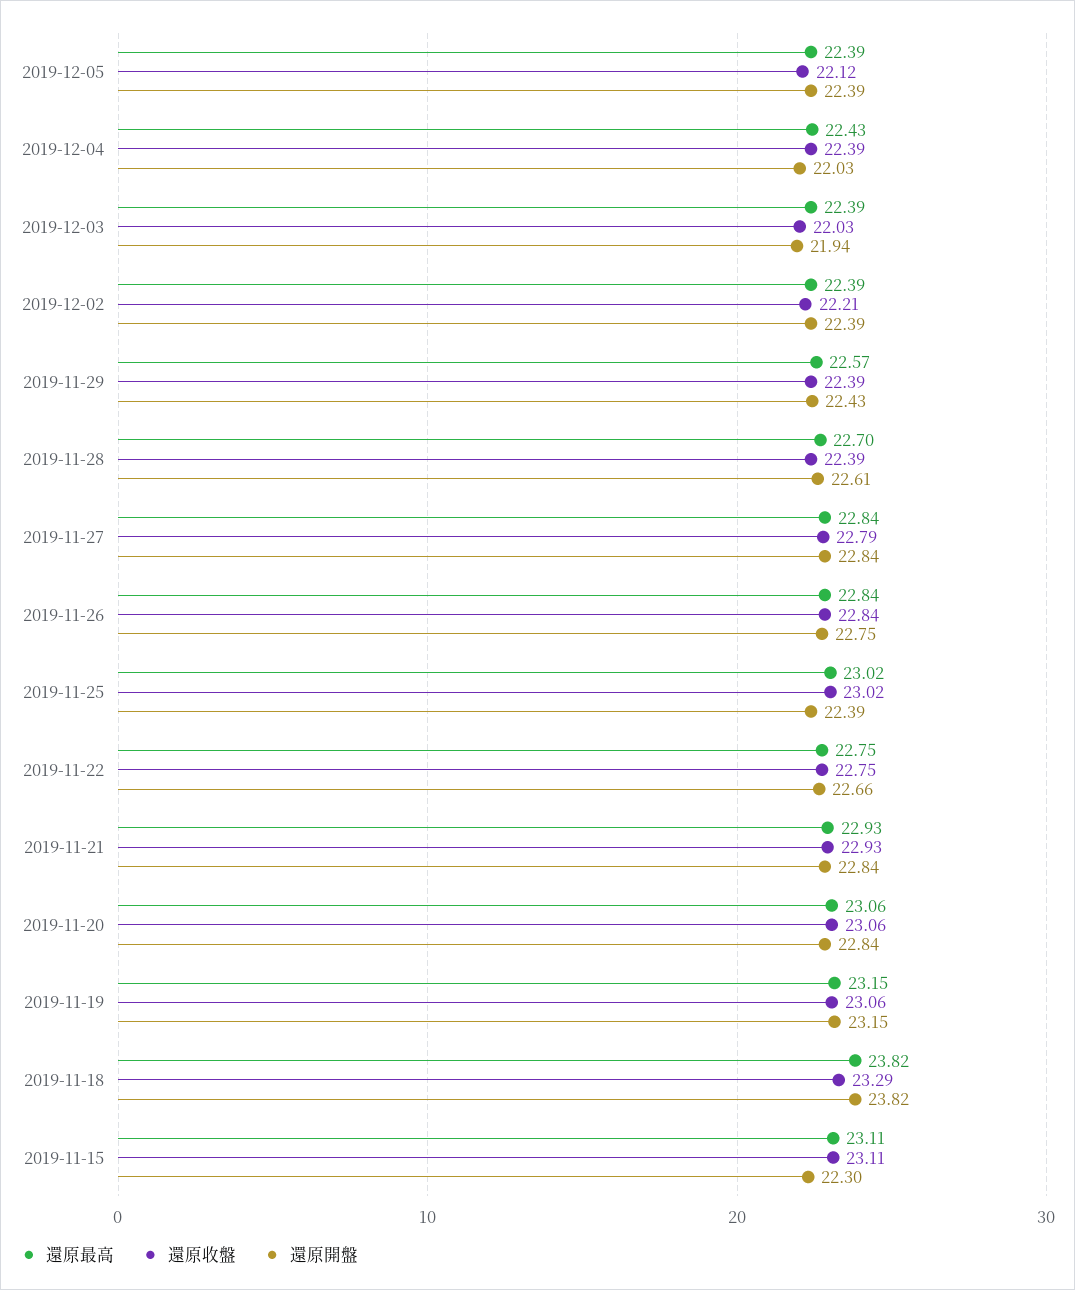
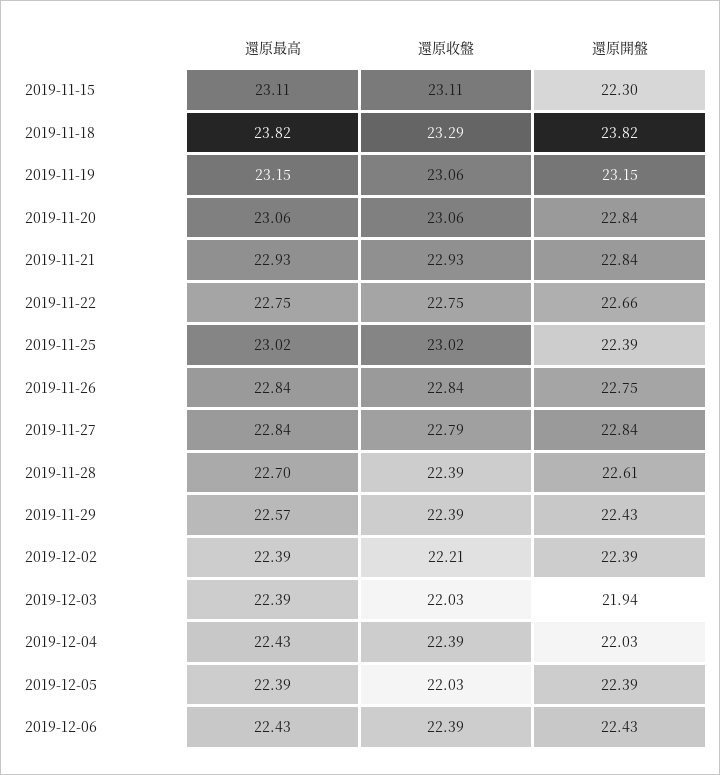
還原收盤, 2019-12-05: 22.12 -> 22.03
還原最高, 2019-12-06: none -> 22.43
還原收盤, 2019-12-06: none -> 22.39
還原開盤, 2019-12-06: none -> 22.43

